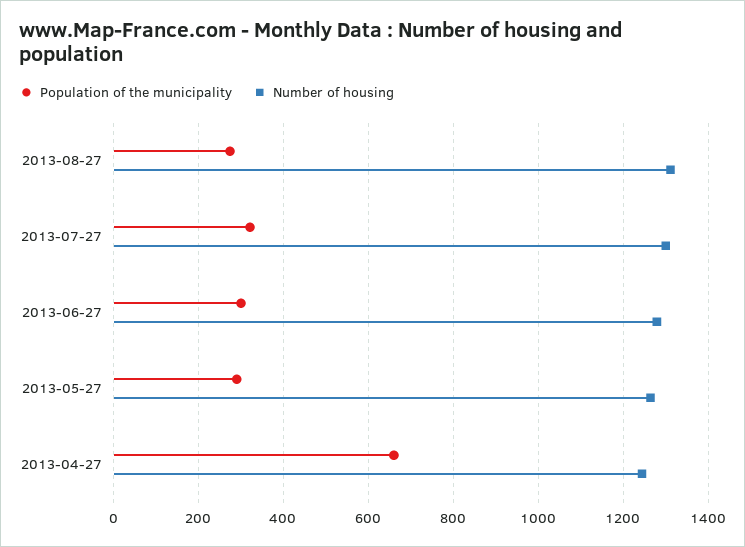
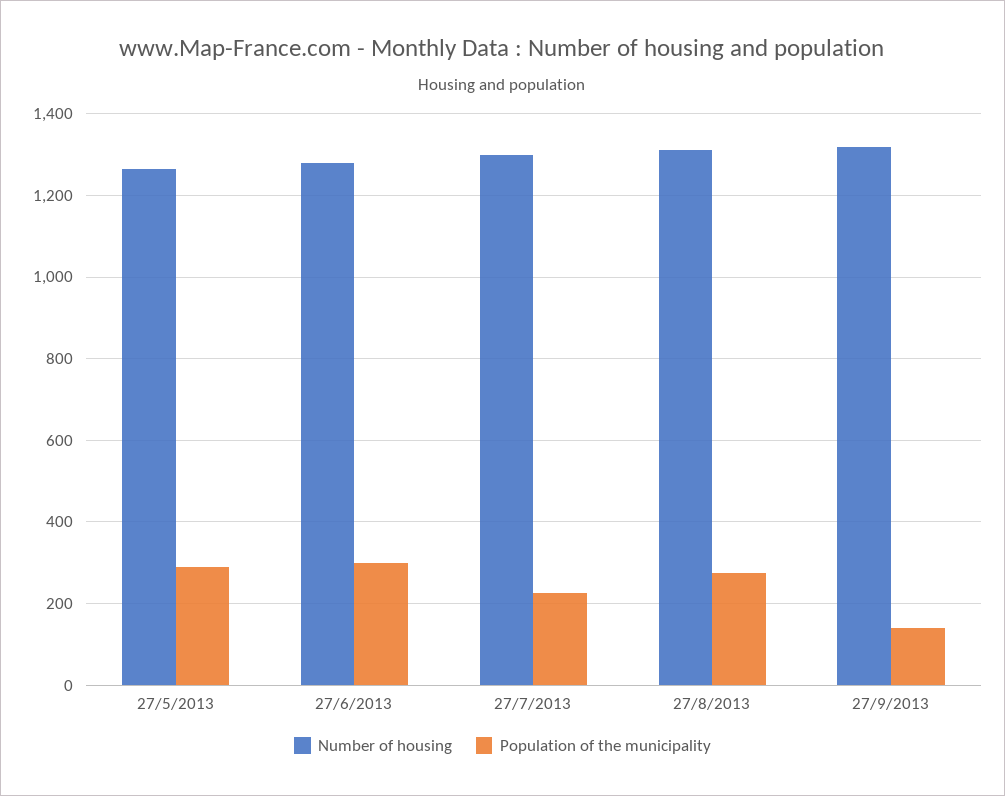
Population of the municipality, 2013-07-27: 320 -> 220
Population of the municipality, 2013-04-27: 660 -> none
Number of housing, 2013-04-27: 1240 -> none
Number of housing, 27/9/2013: none -> 1320
Population of the municipality, 27/9/2013: none -> 140

